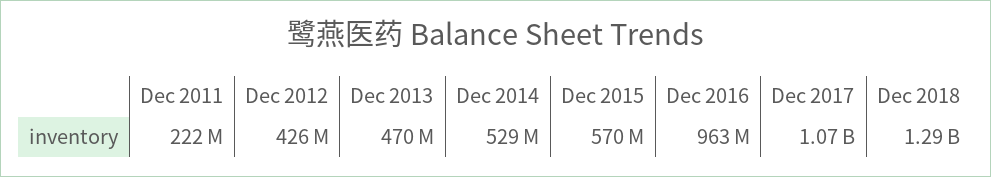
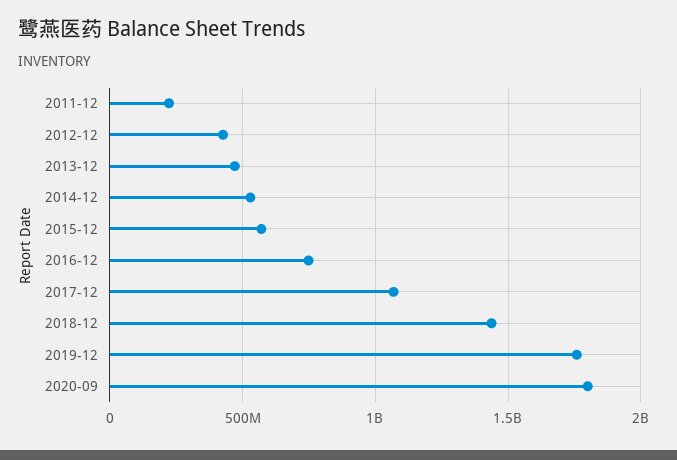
Dec 2016: 963000000 -> 750000000
Dec 2018: 1290000000 -> 1450000000
2019-12: none -> 1750000000
2020-09: none -> 1800000000

